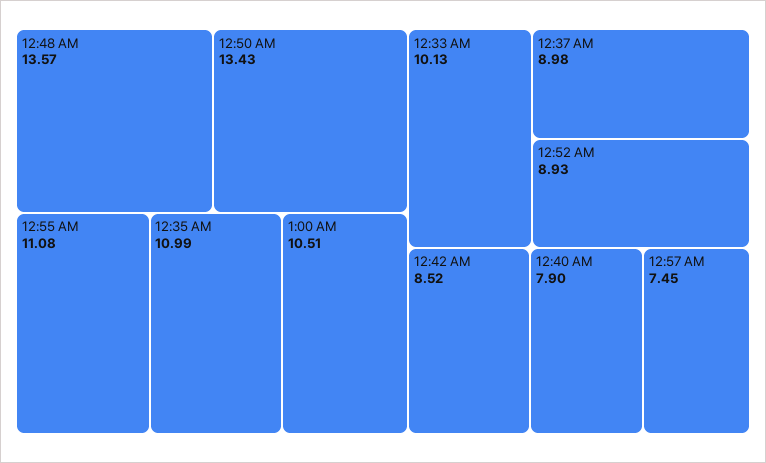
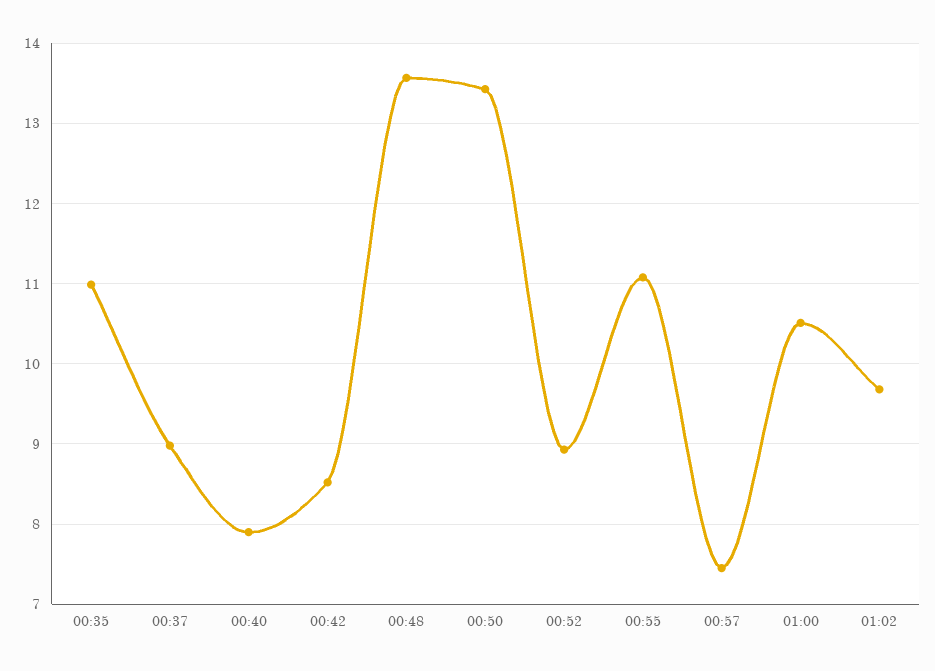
12:33 AM: 10.13 -> none
01:02: none -> 9.7

